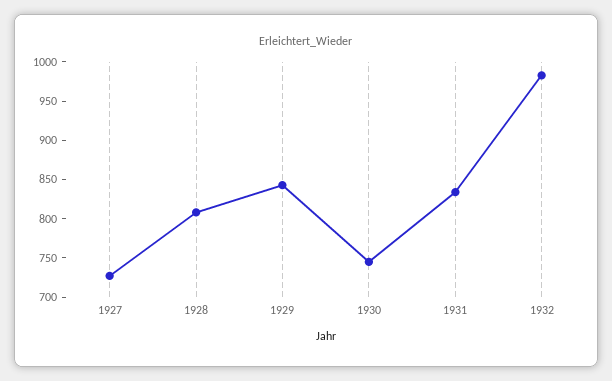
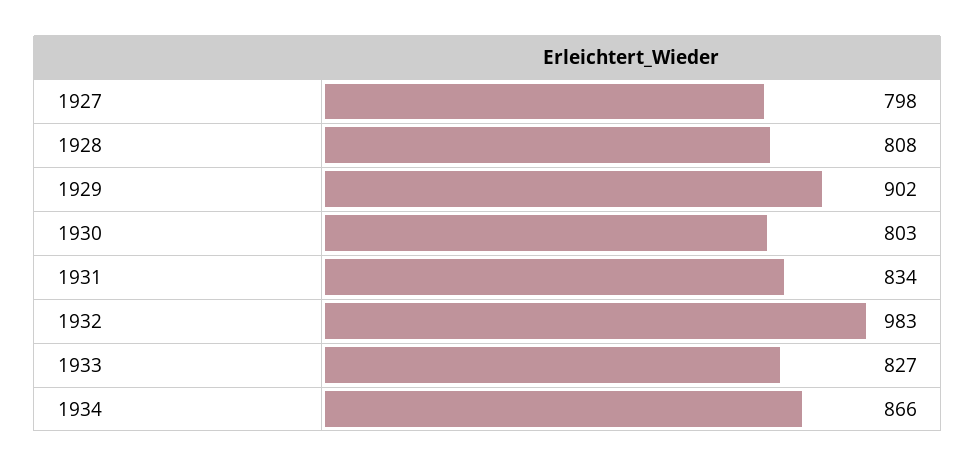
1927: 725 -> 798
1929: 850 -> 902
1930: 750 -> 803
1933: none -> 827
1934: none -> 866

